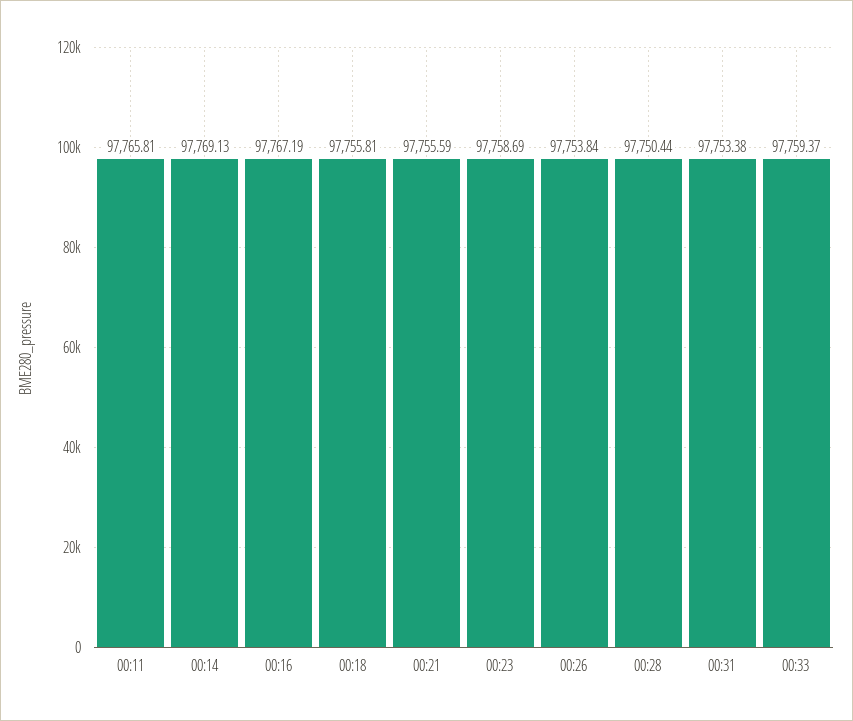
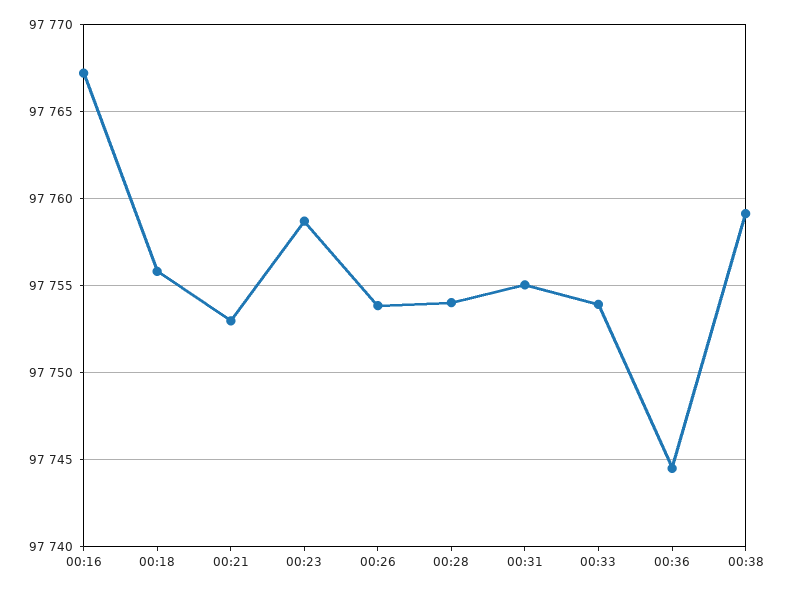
00:11: 97765.81 -> none
00:14: 97769.13 -> none
00:21: 97755.59 -> 97753
00:28: 97750.44 -> 97754
00:31: 97753.38 -> 97755
00:33: 97759.37 -> 97754
00:36: none -> 97744.5
00:38: none -> 97759

